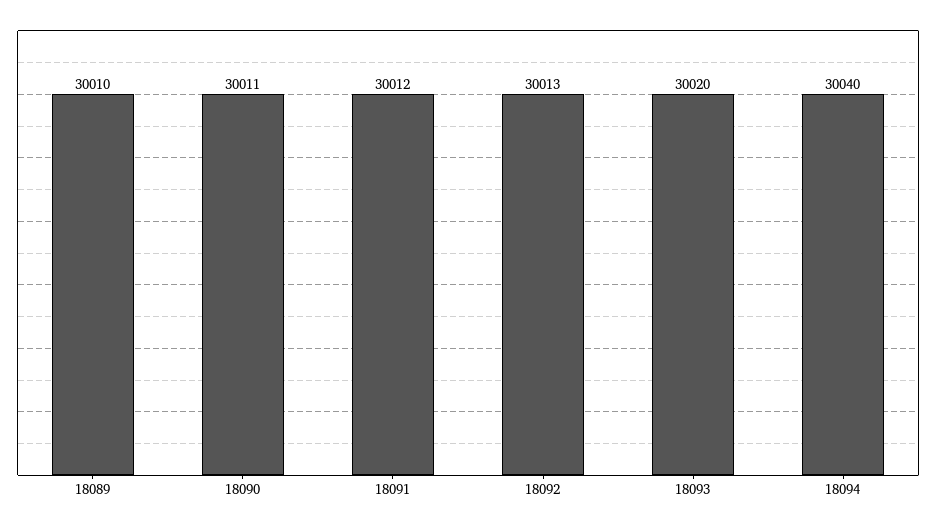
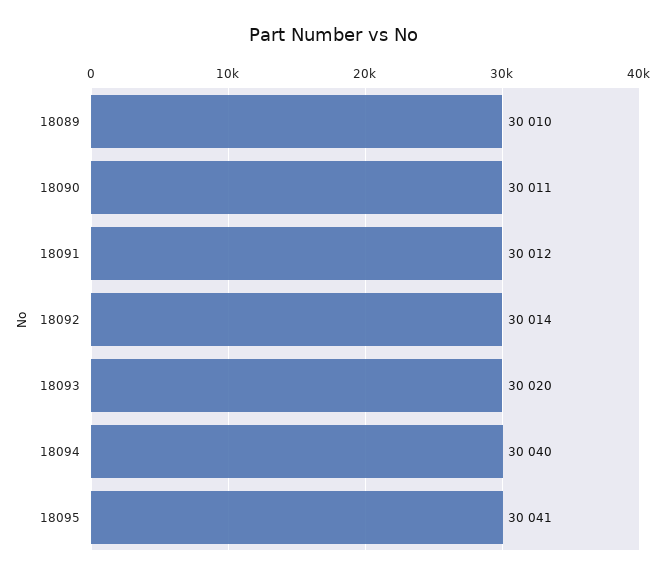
18092: 30013 -> 30014
18095: none -> 30041

